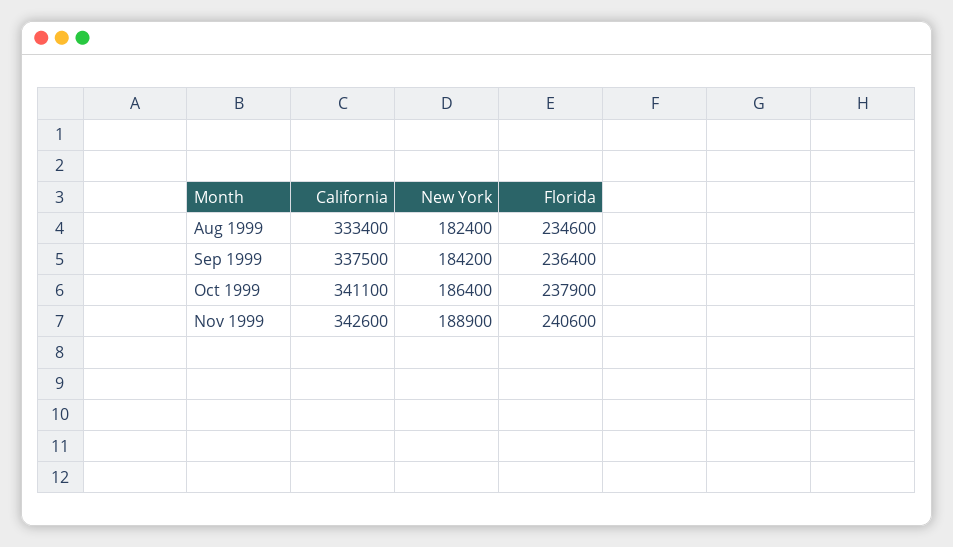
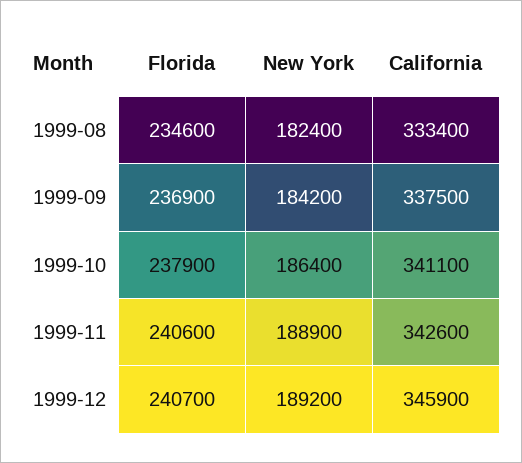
Florida, Sep 1999: 236400 -> 236900
Florida, 1999-12: none -> 240700
New York, 1999-12: none -> 189200
California, 1999-12: none -> 345900

